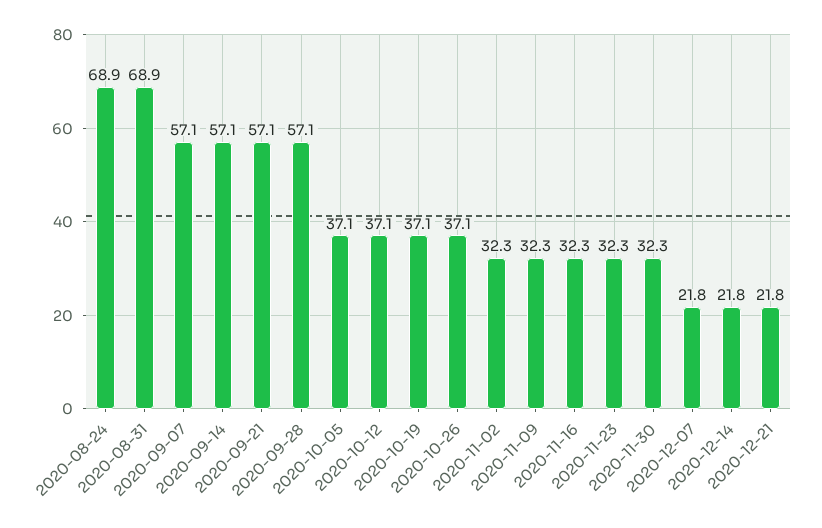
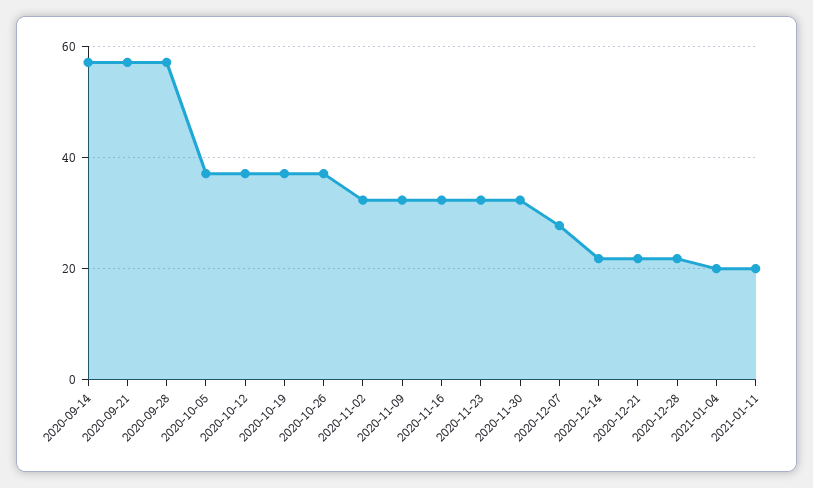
2020-08-24: 68.9 -> none
2020-08-31: 68.9 -> none
2020-09-07: 57.1 -> none
2020-12-07: 21.8 -> 28
2020-12-28: none -> 22
2021-01-04: none -> 20
2021-01-11: none -> 20

